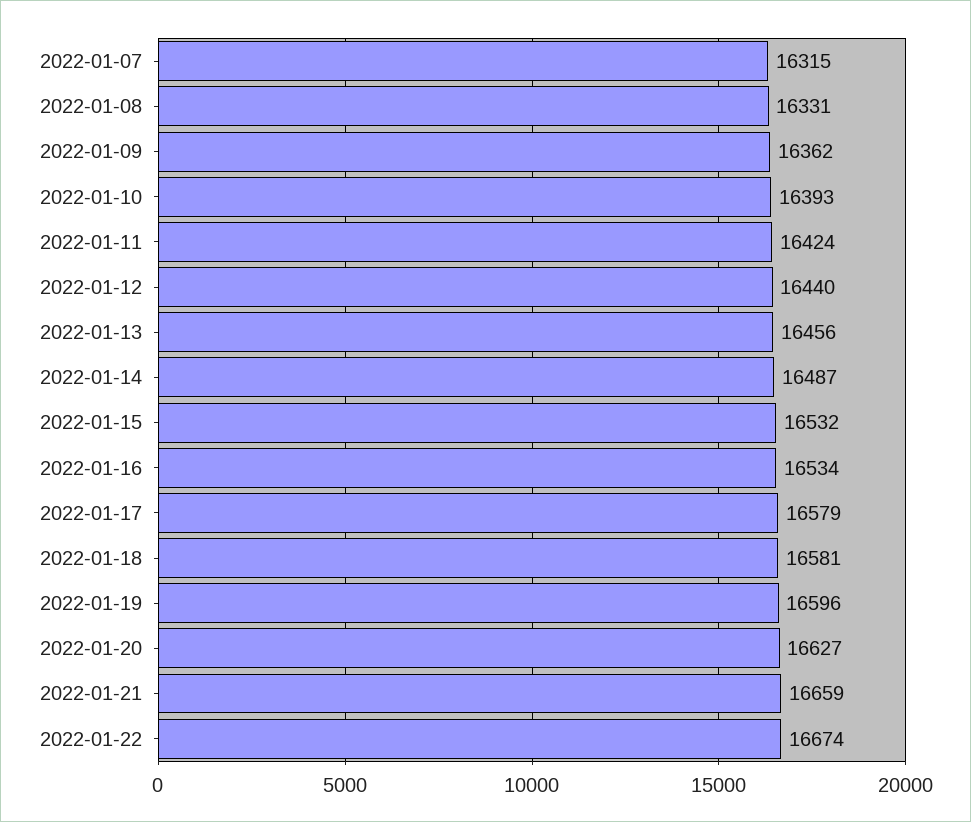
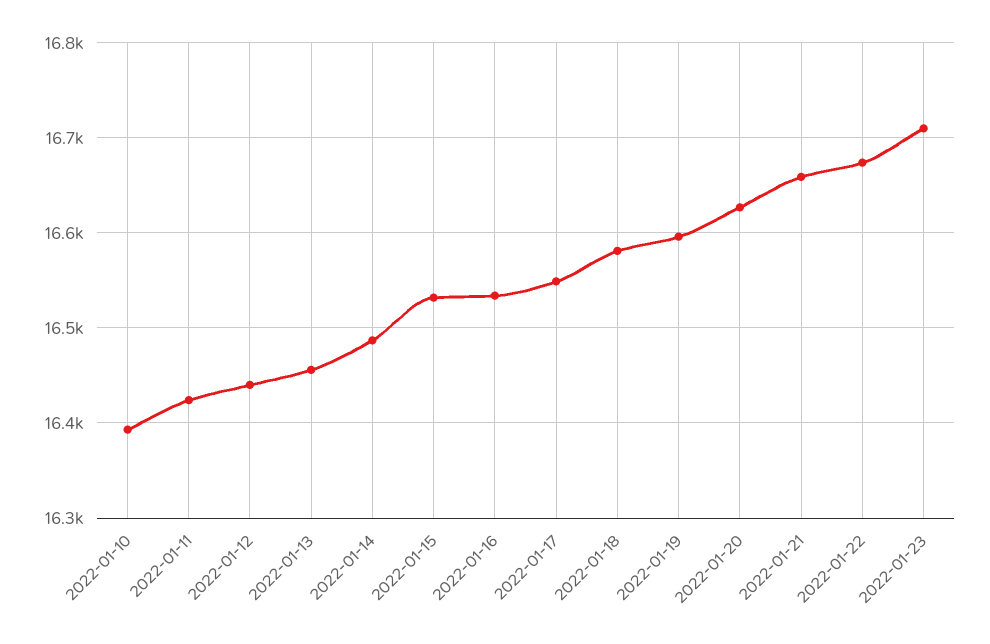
2022-01-07: 16315 -> none
2022-01-08: 16331 -> none
2022-01-09: 16362 -> none
2022-01-17: 16579 -> 16550
2022-01-23: none -> 16710

